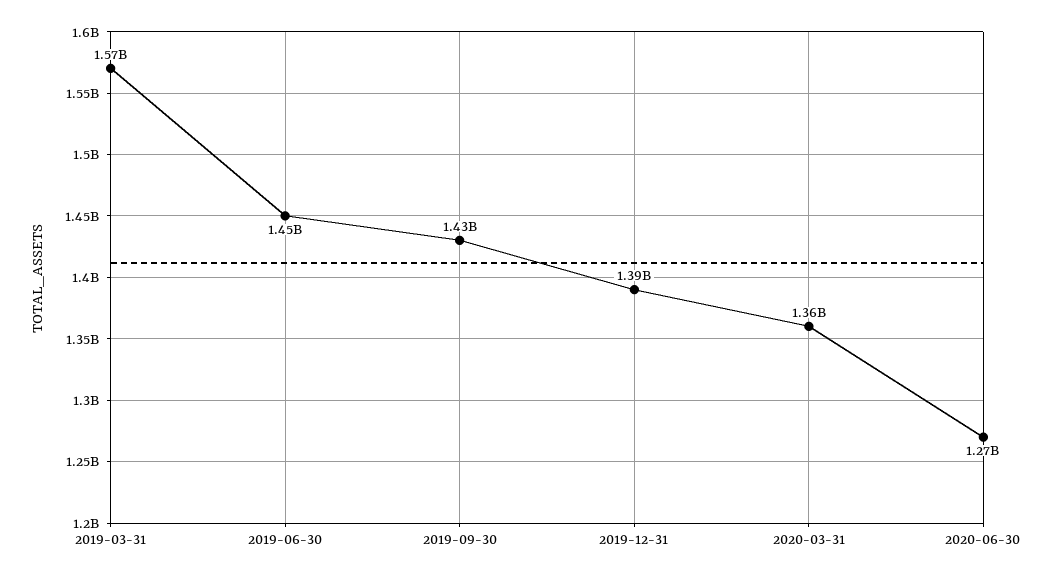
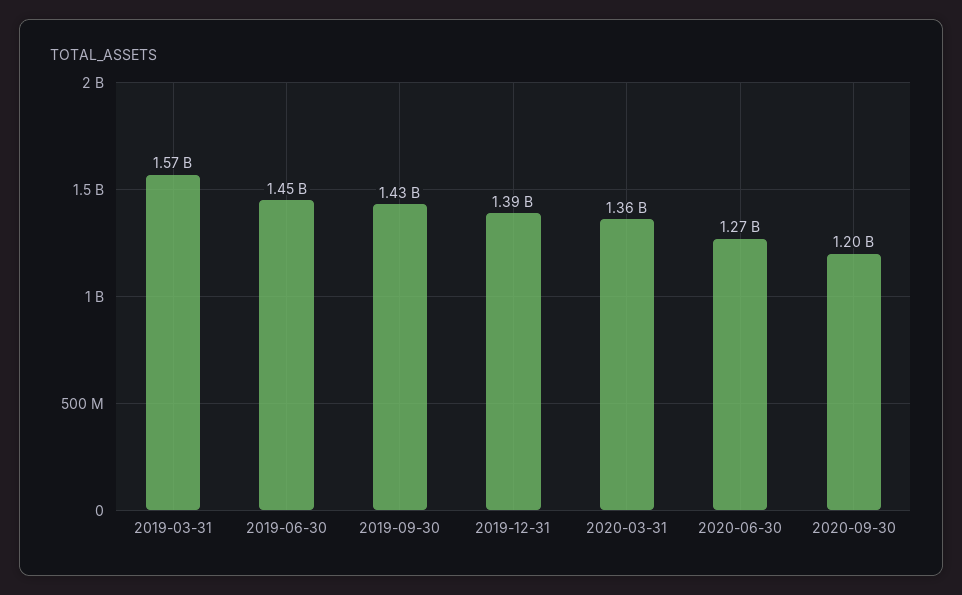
2020-09-30: none -> 1200000000

